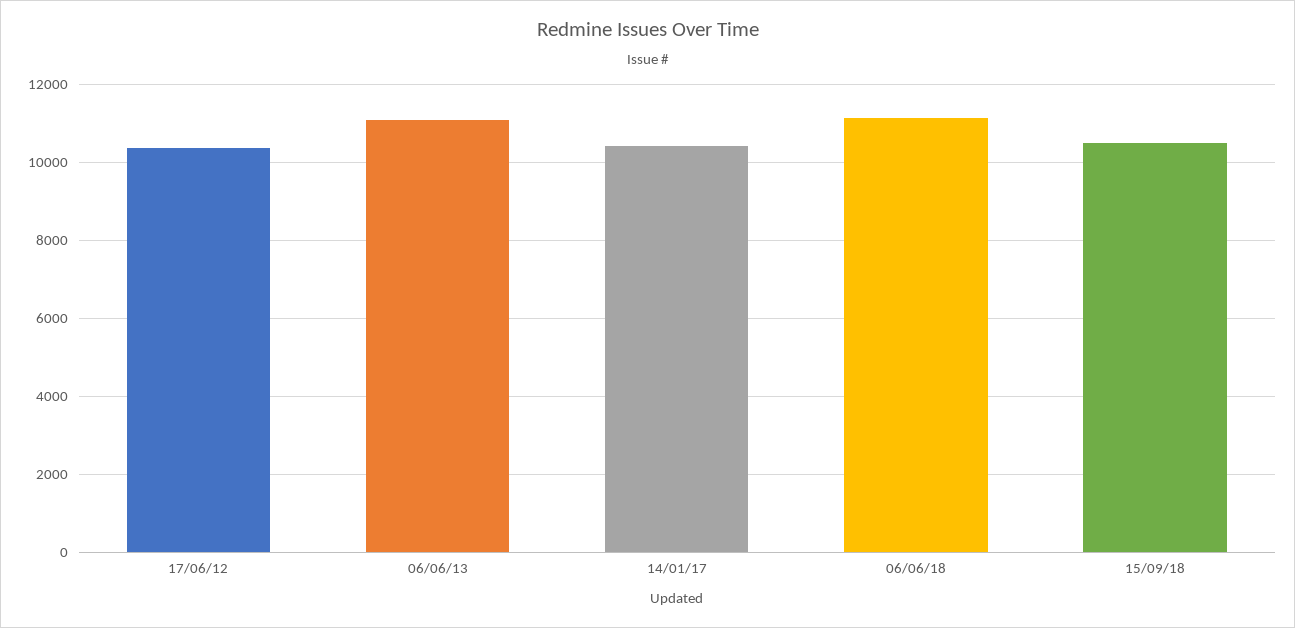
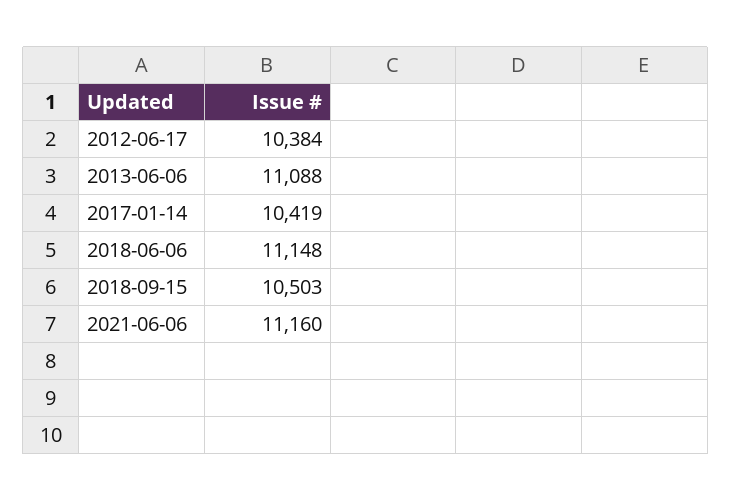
2021-06-06: none -> 11160

